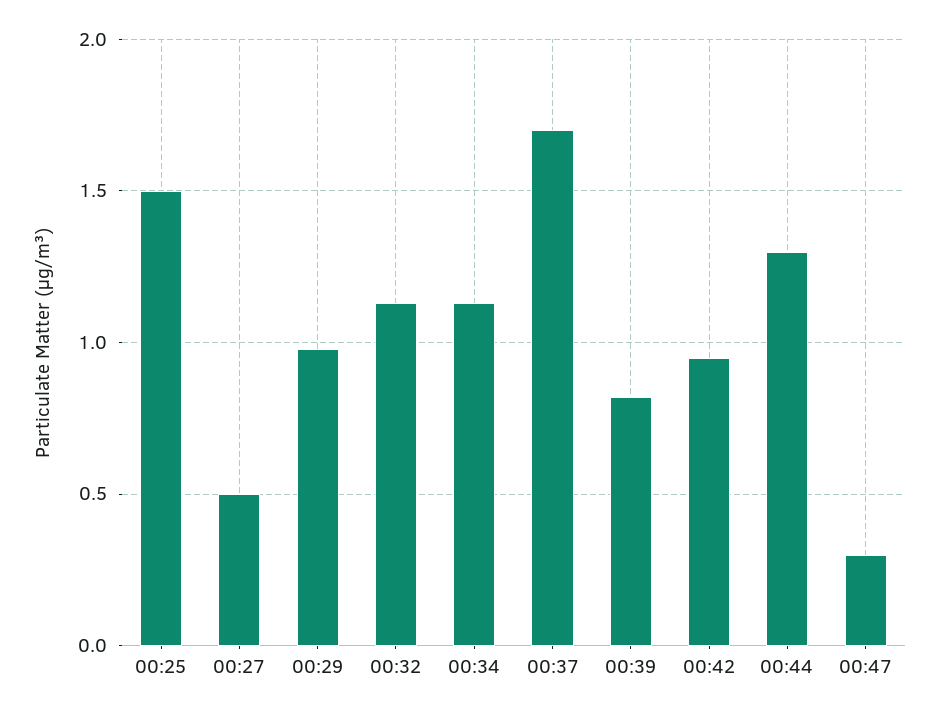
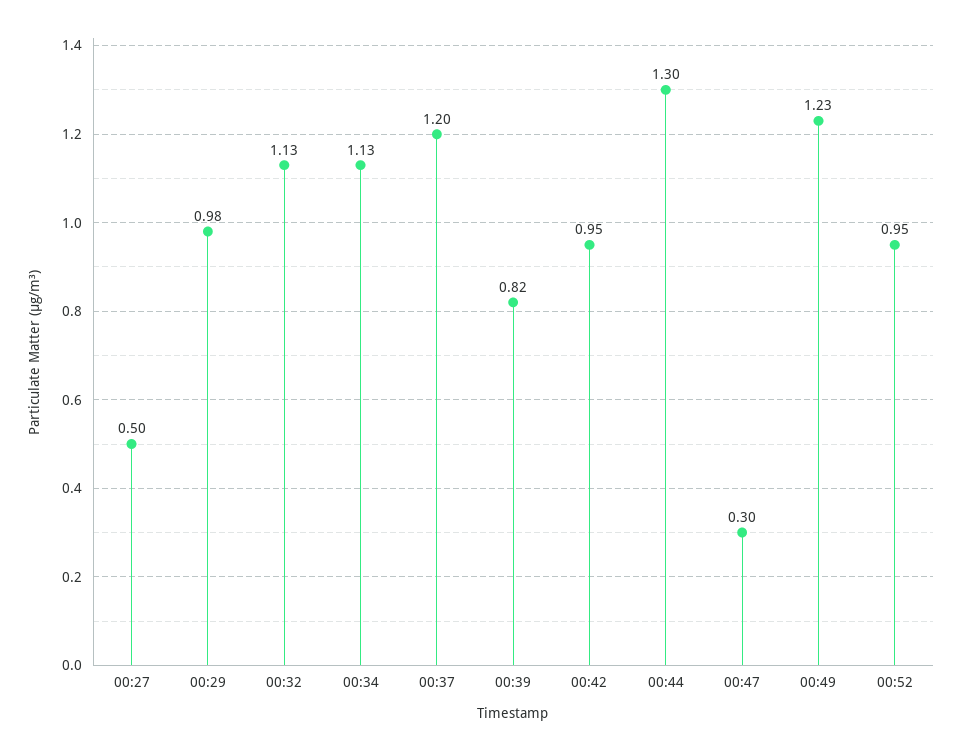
00:25: 1.5 -> none
00:37: 1.7 -> 1.2
00:49: none -> 1.23
00:52: none -> 0.95

